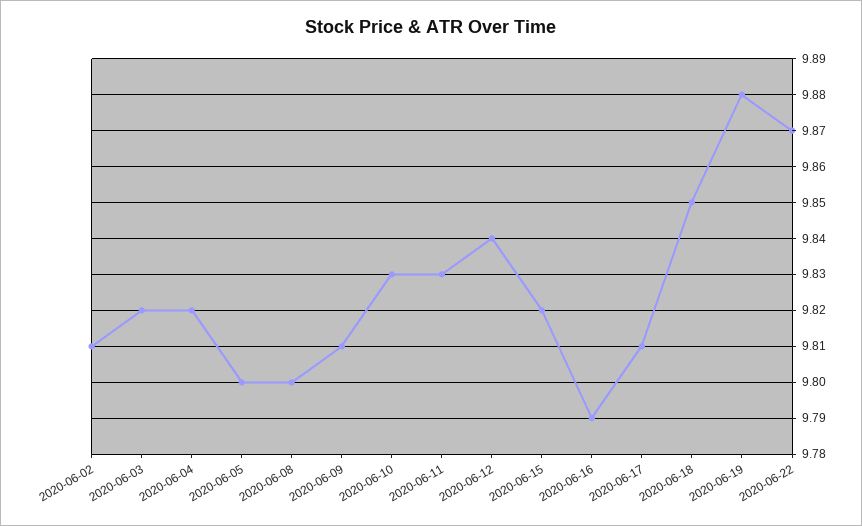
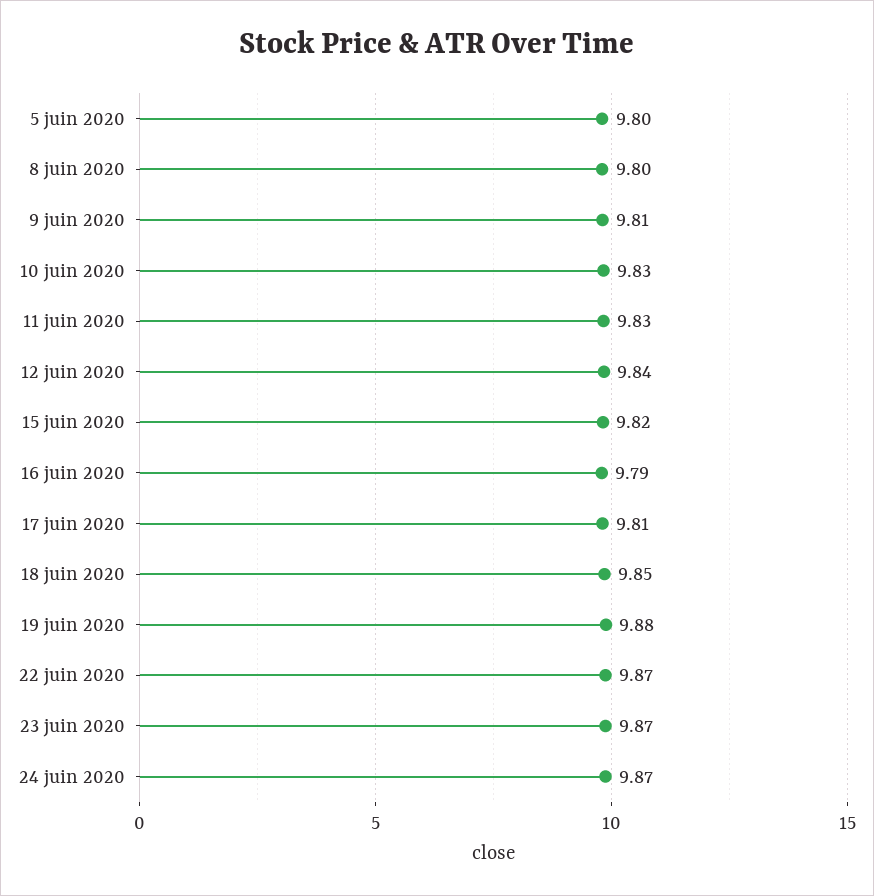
2020-06-02: 9.81 -> none
2020-06-03: 9.82 -> none
2020-06-04: 9.82 -> none
23 juin 2020: none -> 9.87
24 juin 2020: none -> 9.87

